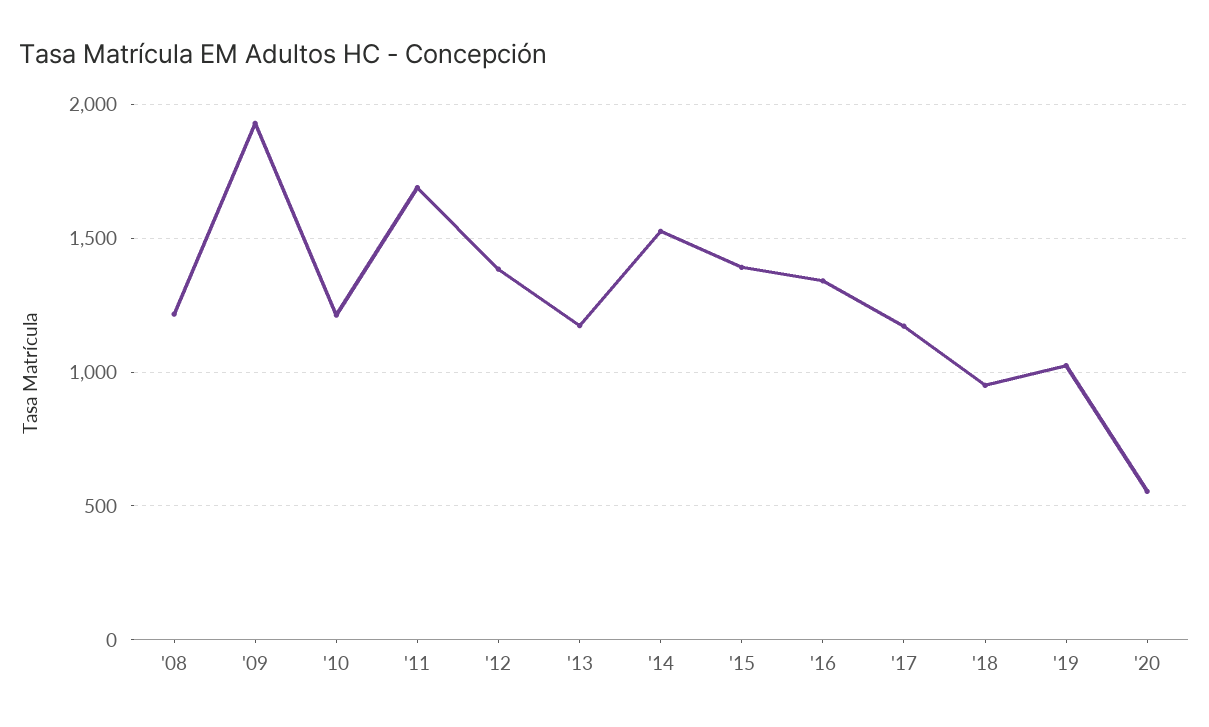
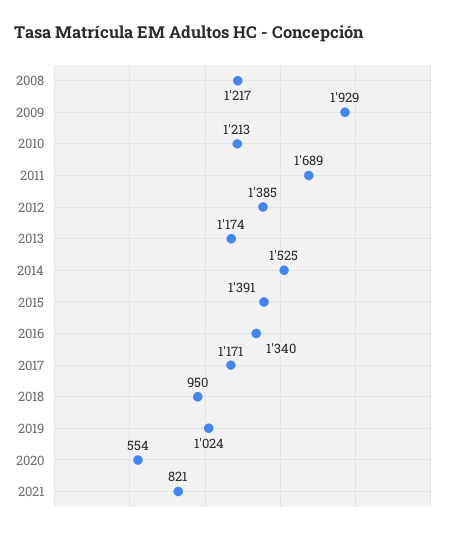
2021: none -> 821

